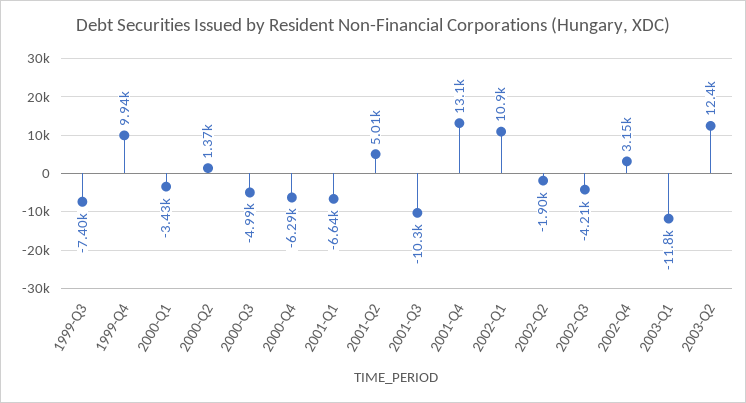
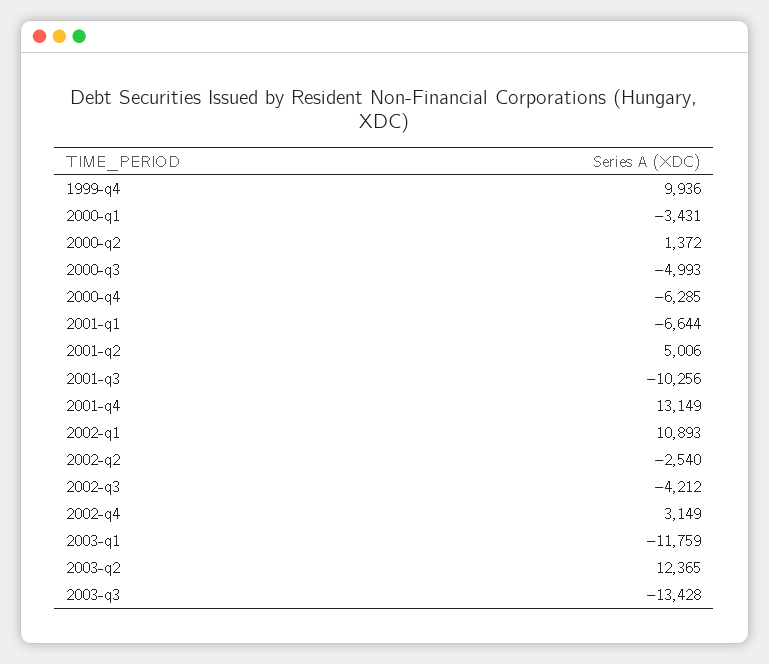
1999-Q3: -7400 -> none
2002-Q2: -1900 -> -2540
2003-q3: none -> -13428

